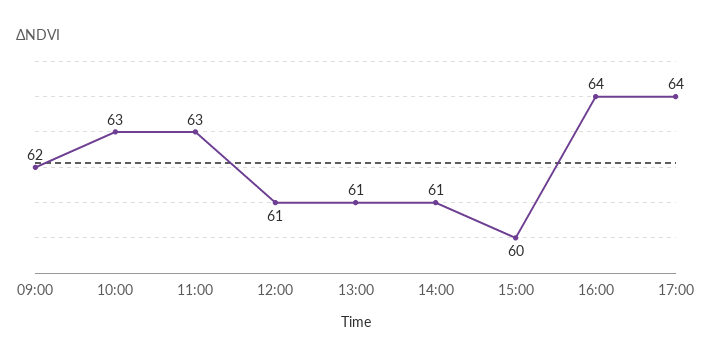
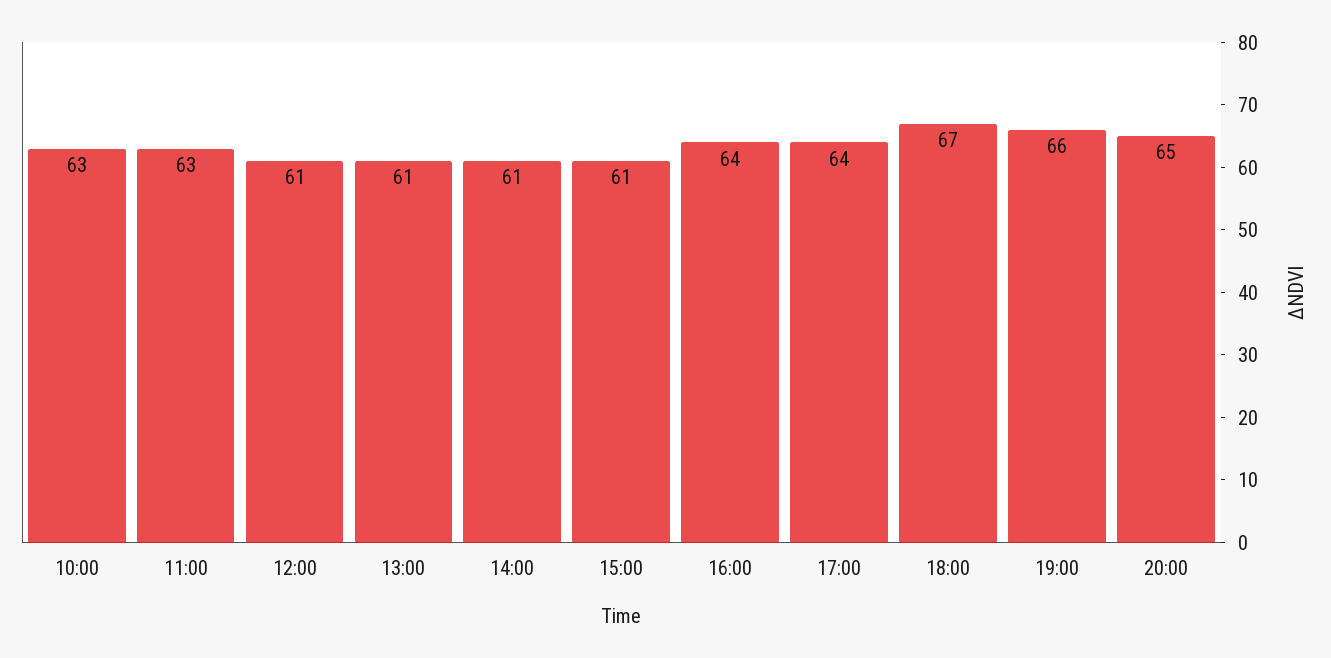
09:00: 62 -> none
15:00: 60 -> 61
18:00: none -> 67
19:00: none -> 66
20:00: none -> 65

